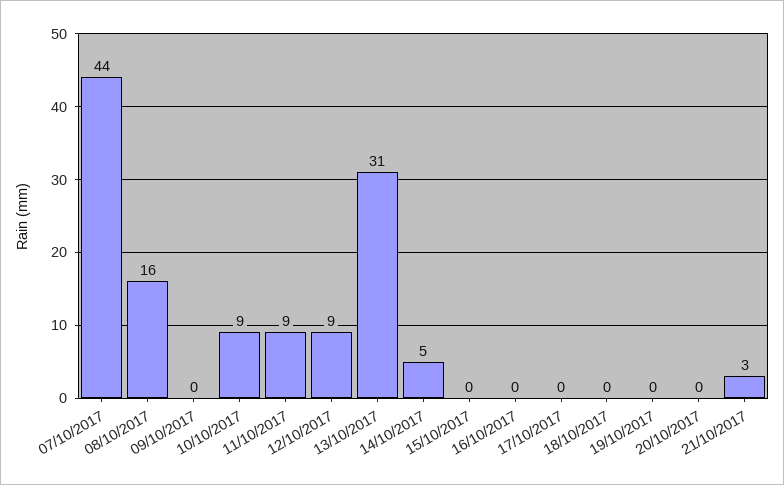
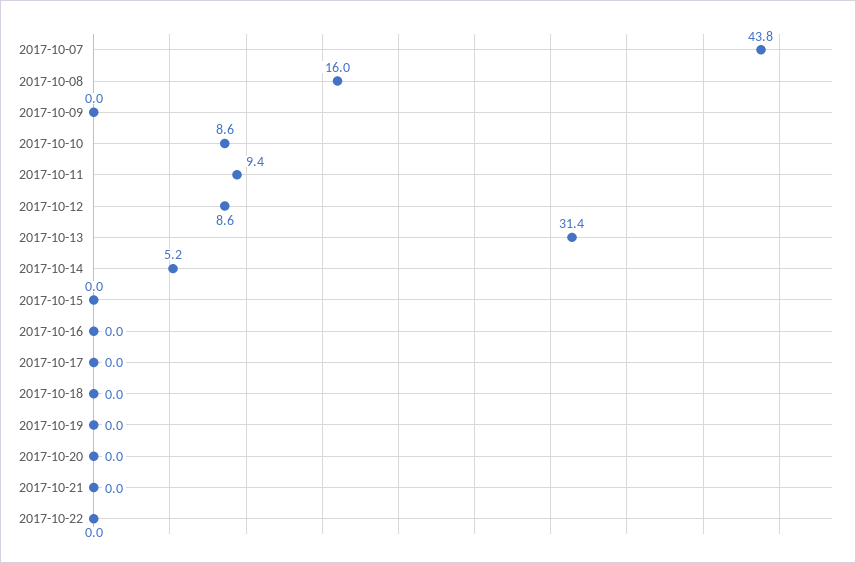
21/10/2017: 3 -> 0
2017-10-22: none -> 0

